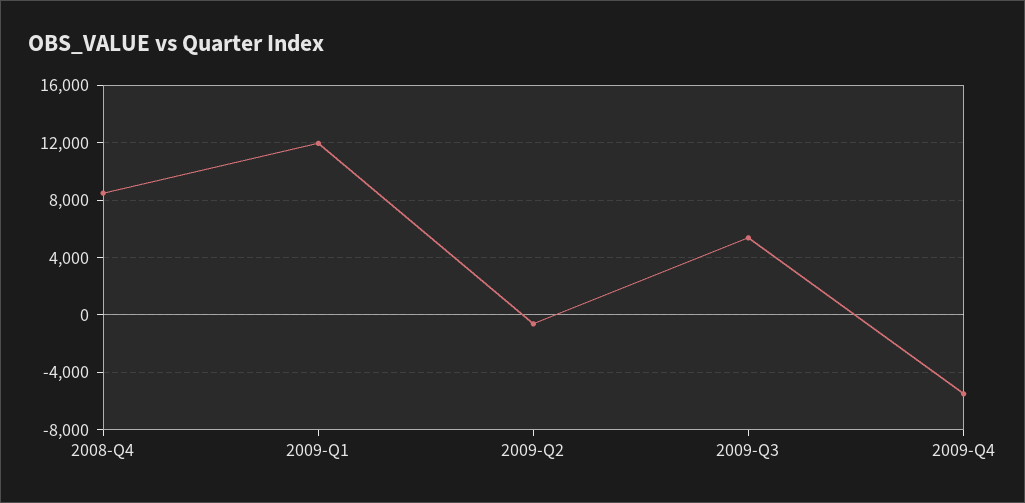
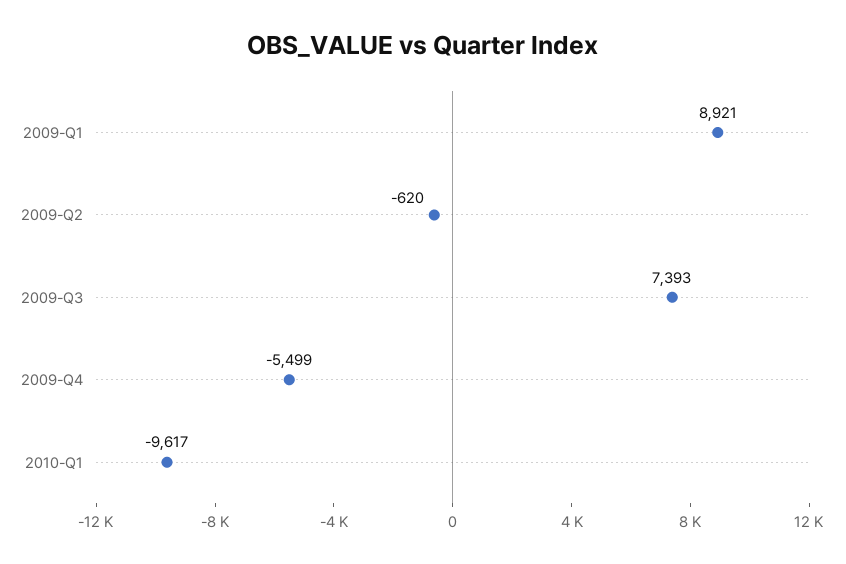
2008-Q4: 8500 -> none
2009-Q1: 12000 -> 8921
2009-Q3: 5500 -> 7393
2010-Q1: none -> -9617

